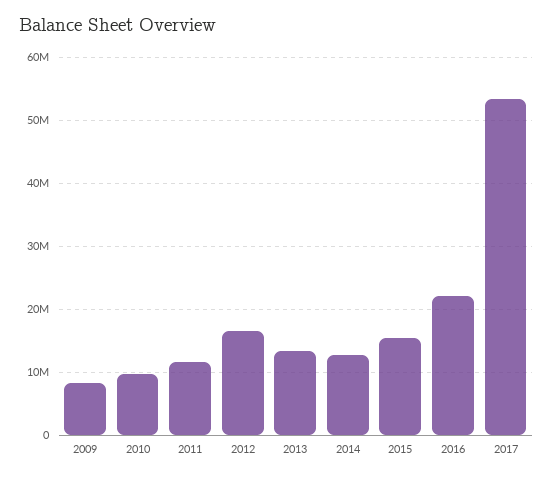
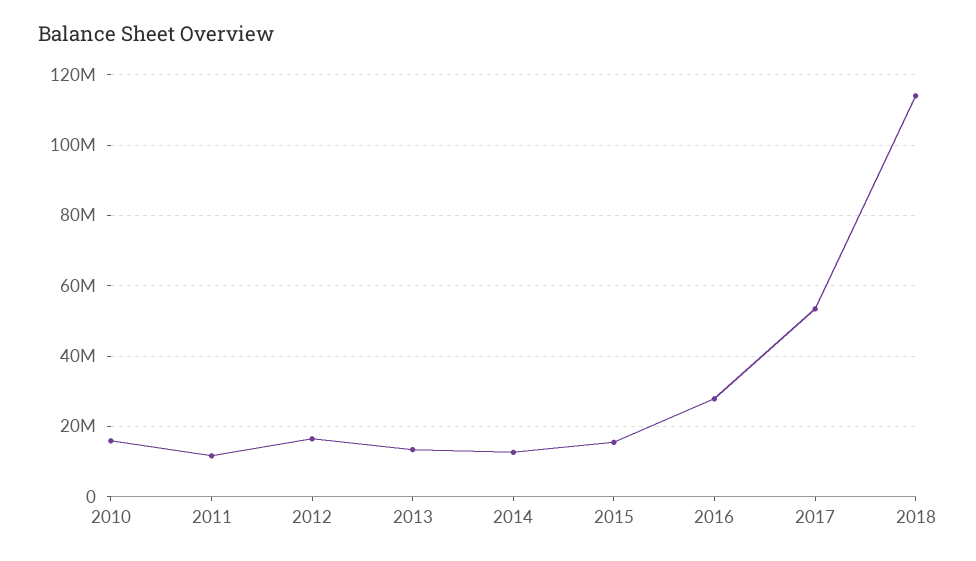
2009: 8000000 -> none
2010: 10000000 -> 16000000
2016: 22000000 -> 28000000
2018: none -> 114000000

